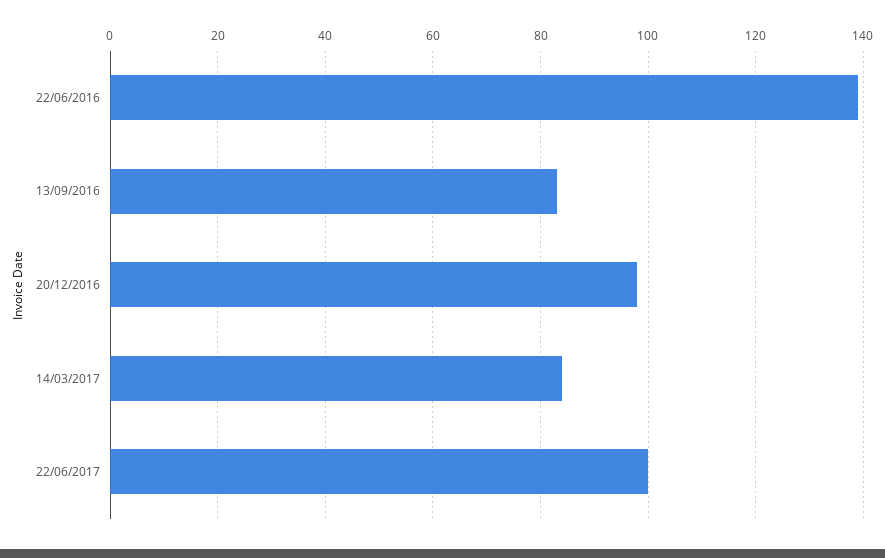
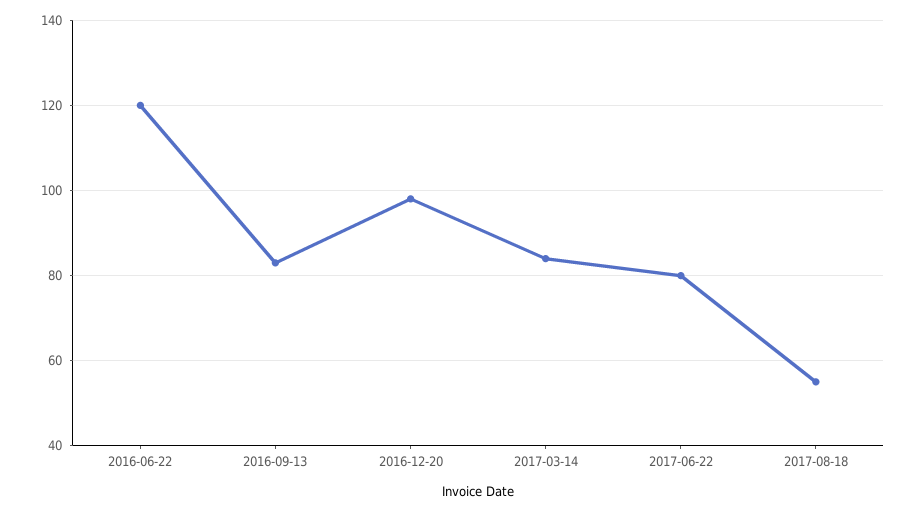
22/06/2016: 140 -> 120
22/06/2017: 100 -> 80
2017-08-18: none -> 55

